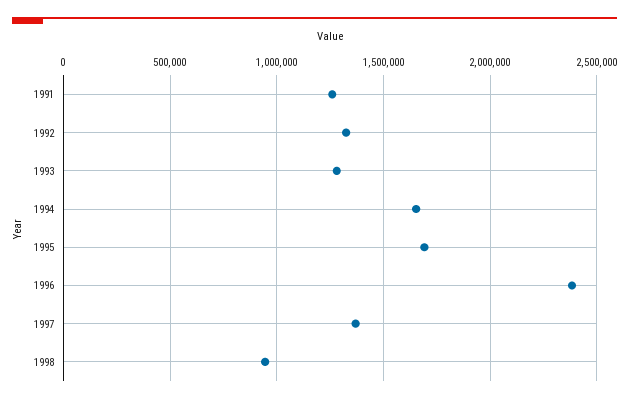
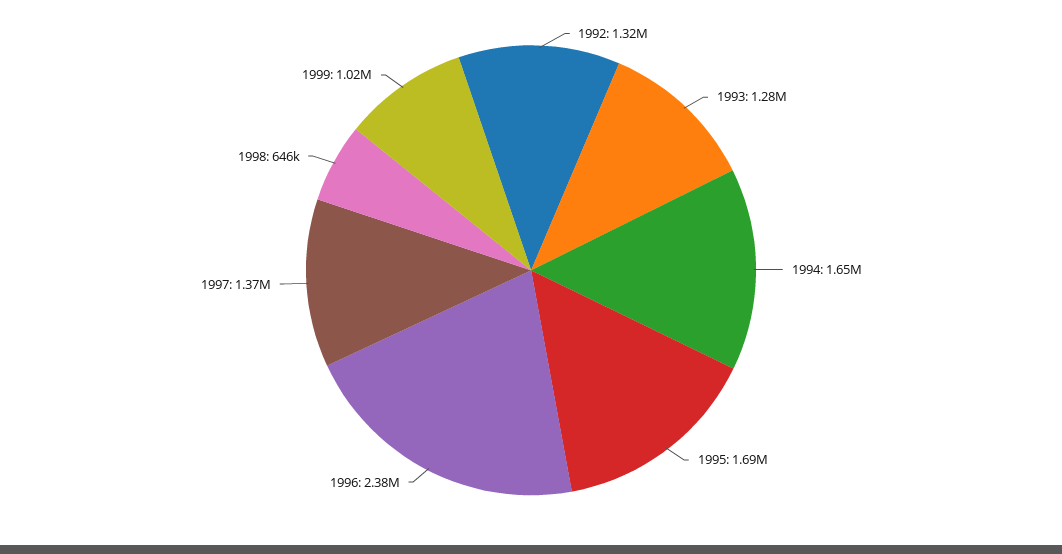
1991: 1250000 -> none
1998: 950000 -> 646000
1999: none -> 1020000

